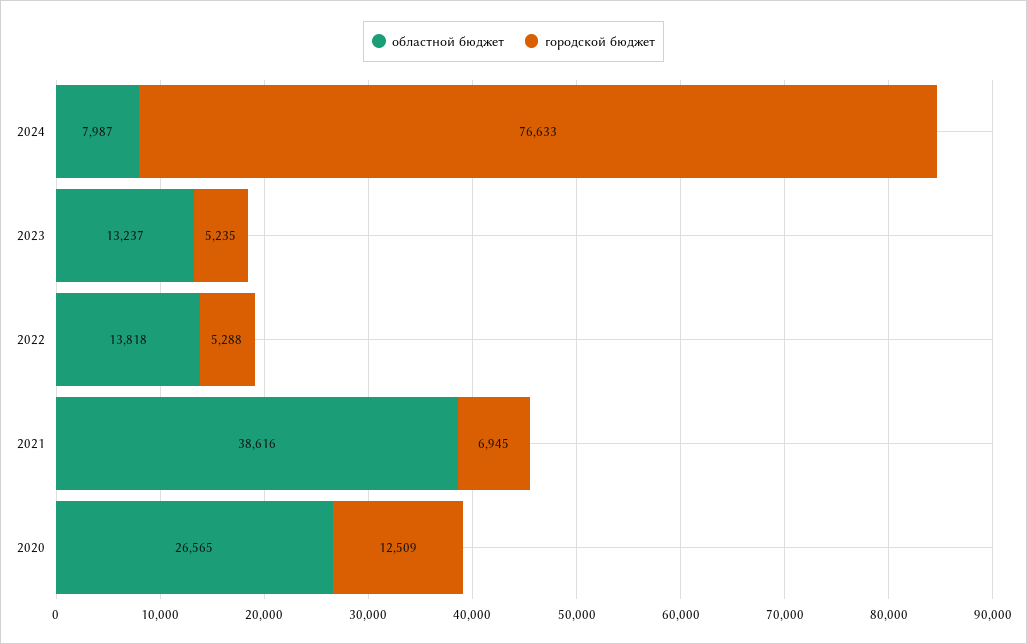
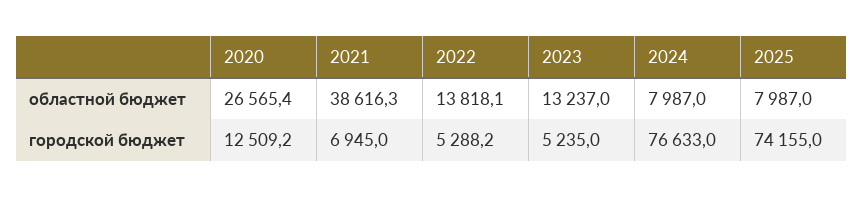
областной бюджет, 2025: none -> 7987
городской бюджет, 2025: none -> 74155

